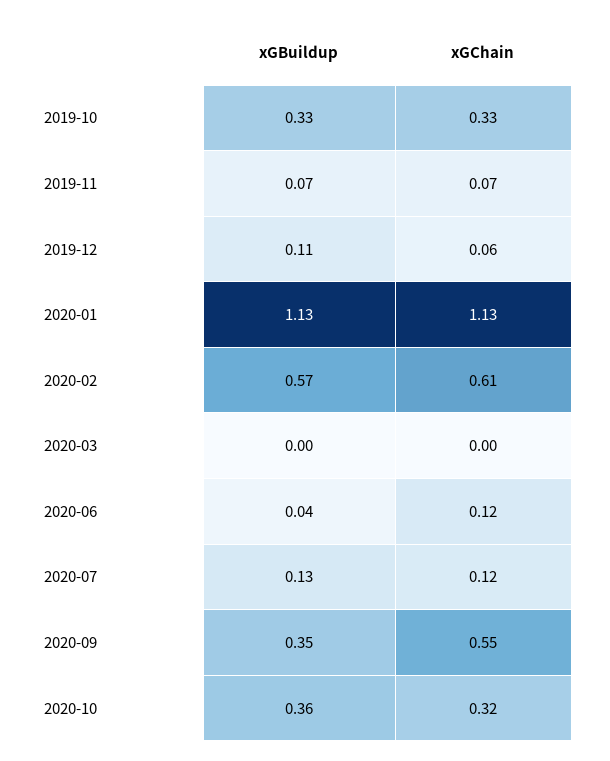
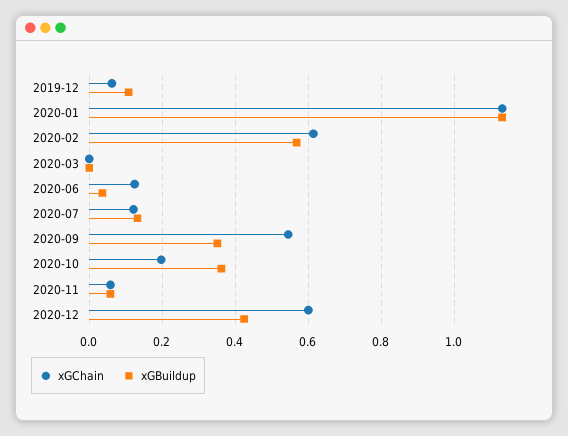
xGBuildup, 2019-10: 0.33 -> none
xGChain, 2019-10: 0.33 -> none
xGBuildup, 2019-11: 0.07 -> none
xGChain, 2019-11: 0.07 -> none
xGChain, 2020-10: 0.32 -> 0.2
xGChain, 2020-11: none -> 0.06
xGBuildup, 2020-11: none -> 0.06
xGChain, 2020-12: none -> 0.6
xGBuildup, 2020-12: none -> 0.42

